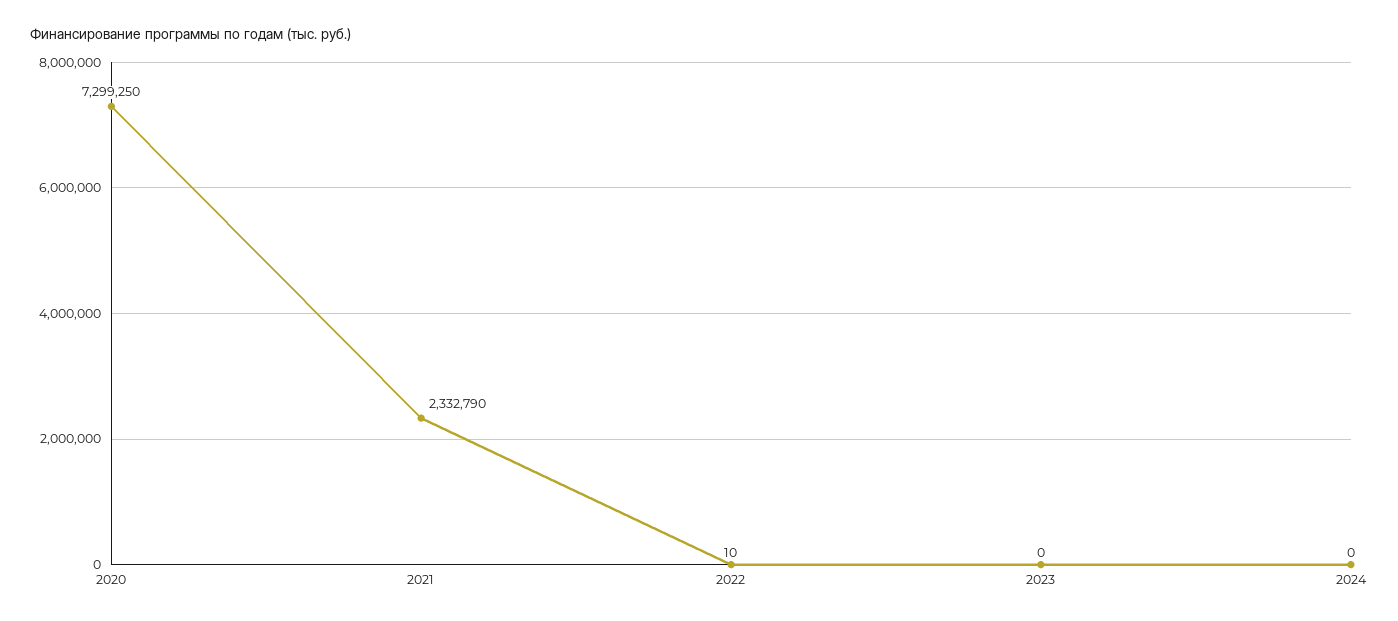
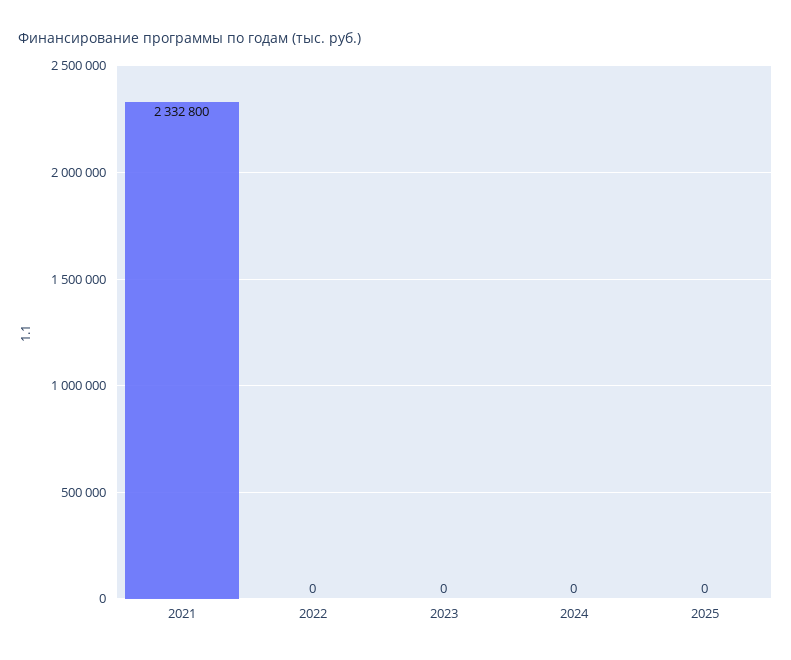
2020: 7299250 -> none
2021: 2332790 -> 2332800
2022: 10 -> 0
2025: none -> 0

